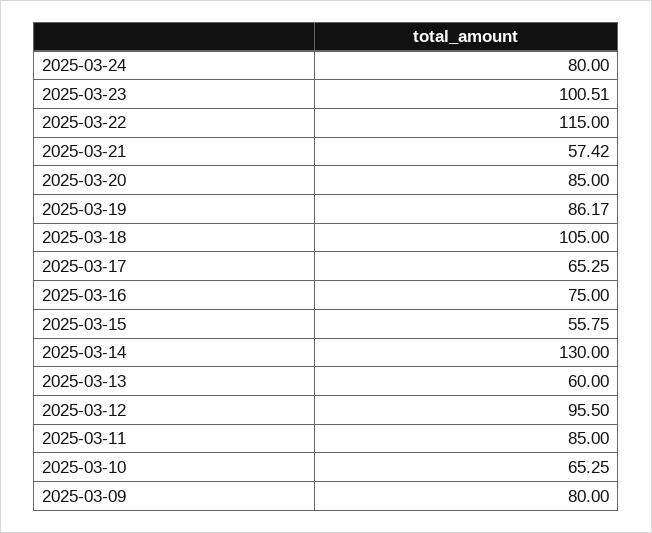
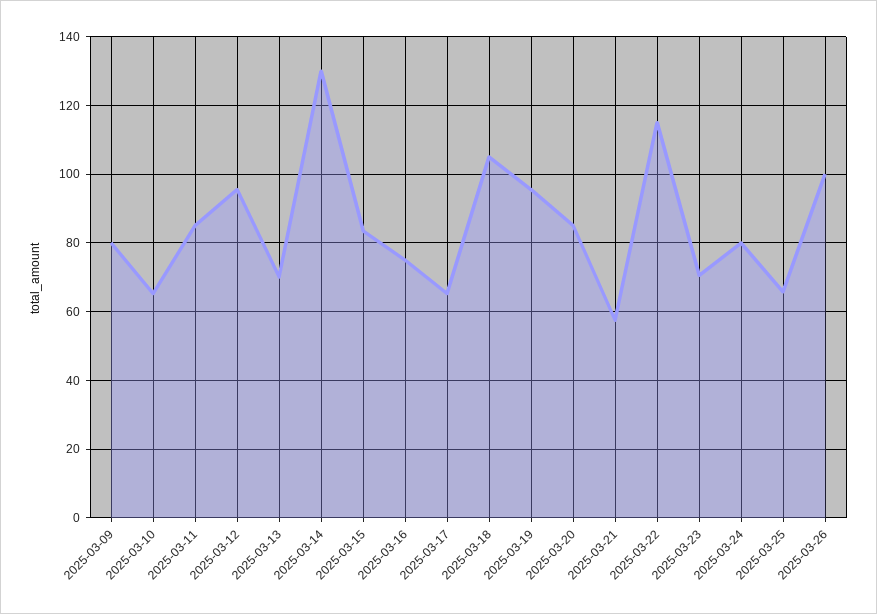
2025-03-23: 100.51 -> 70
2025-03-19: 86.17 -> 96
2025-03-15: 55.75 -> 84
2025-03-13: 60 -> 70
2025-03-25: none -> 66
2025-03-26: none -> 100

